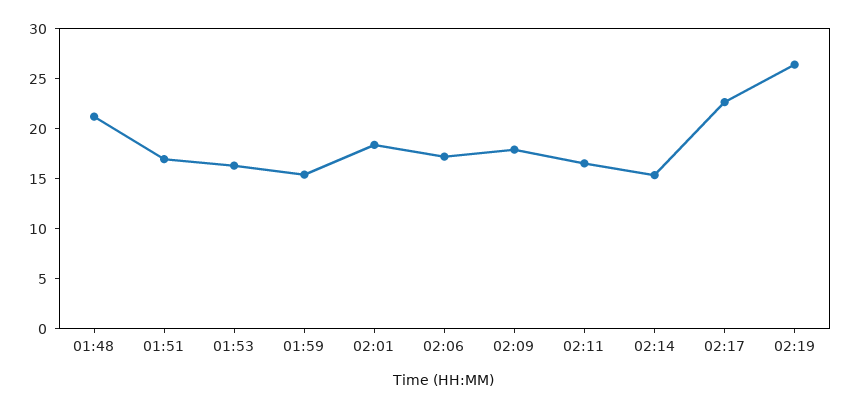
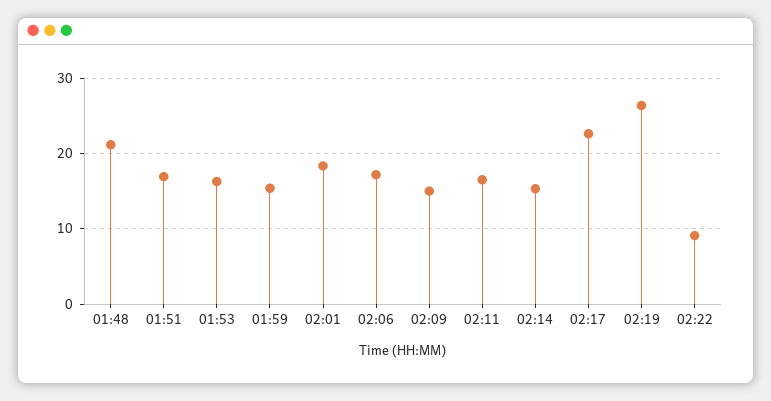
02:09: 18 -> 15
02:22: none -> 9

